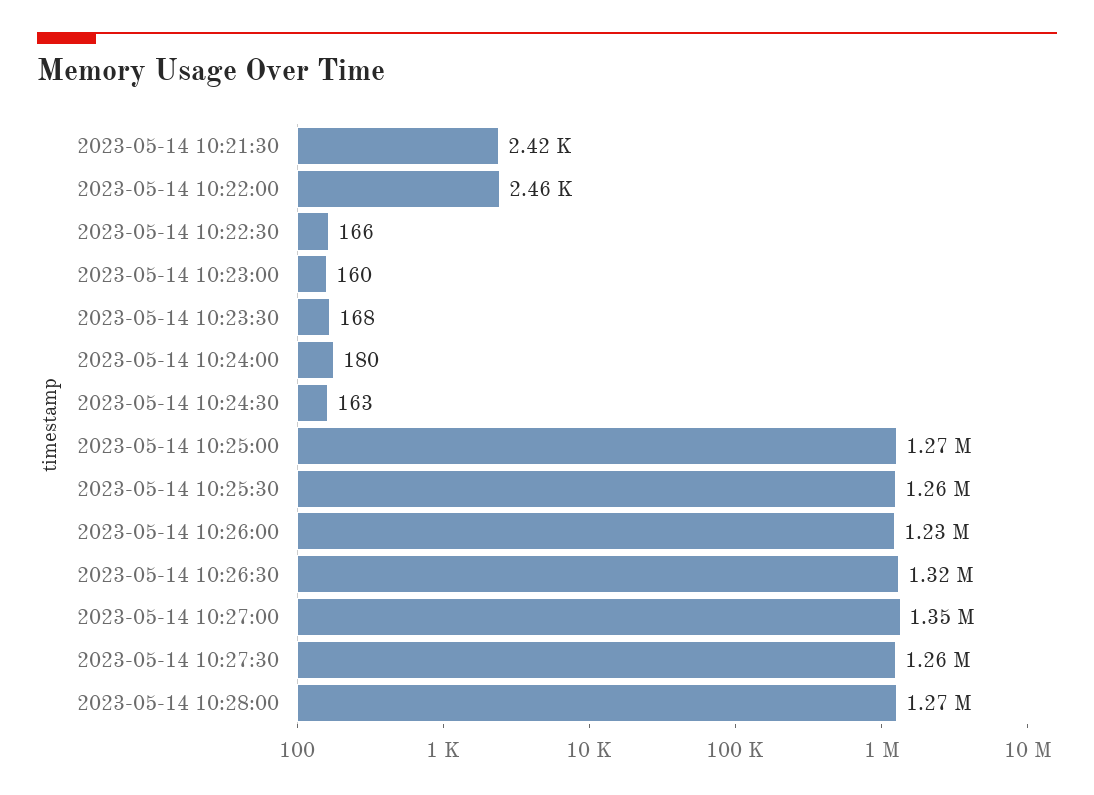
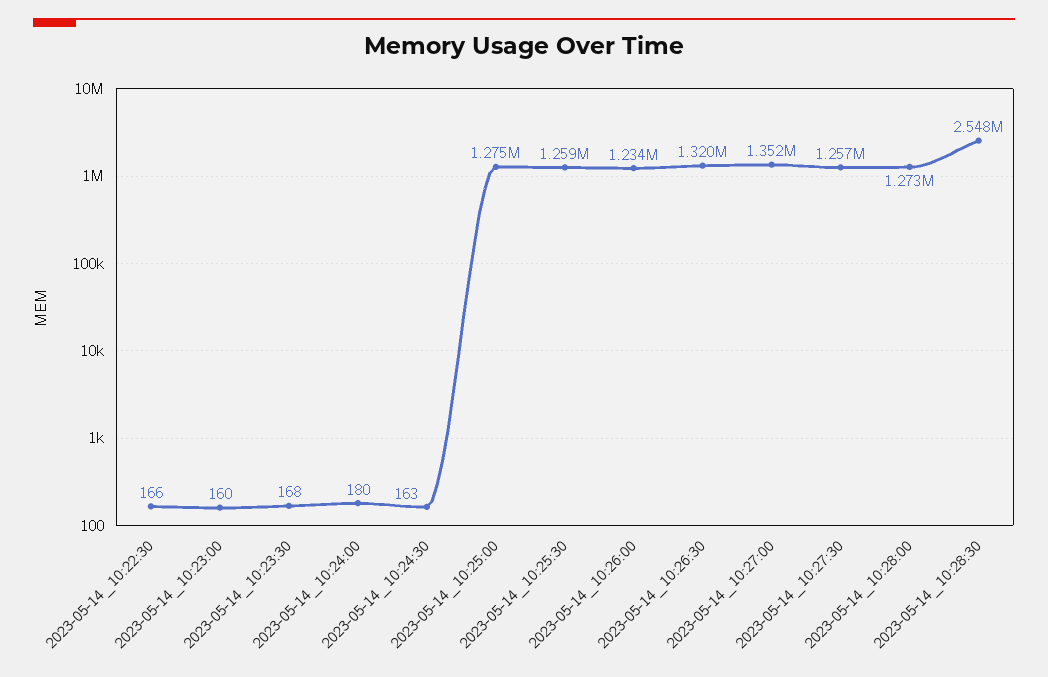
2023-05-14 10:21:30: 2420 -> none
2023-05-14 10:22:00: 2460 -> none
2023-05-14_10:28:30: none -> 2548000

